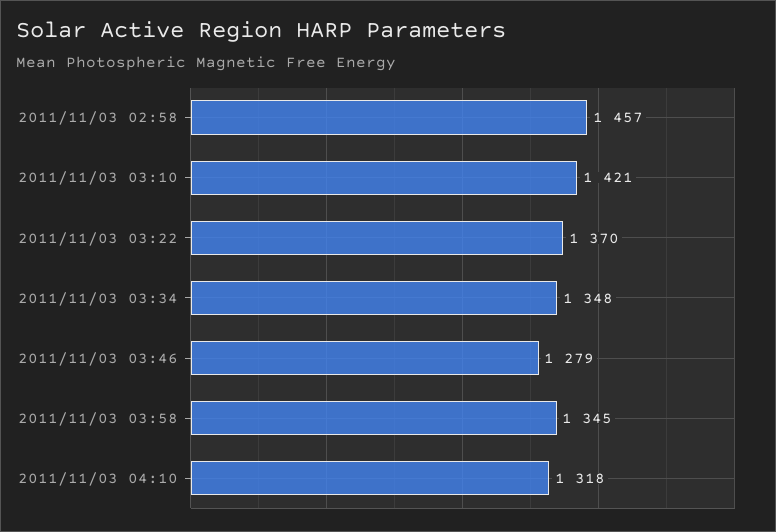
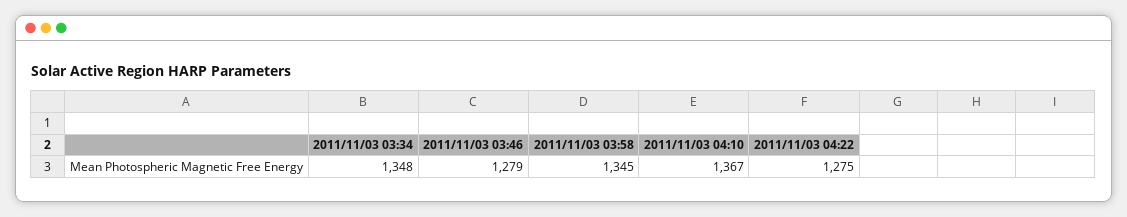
2011/11/03 02:58: 1457 -> none
2011/11/03 03:10: 1421 -> none
2011/11/03 03:22: 1370 -> none
2011/11/03 04:10: 1318 -> 1367
2011/11/03 04:22: none -> 1275

